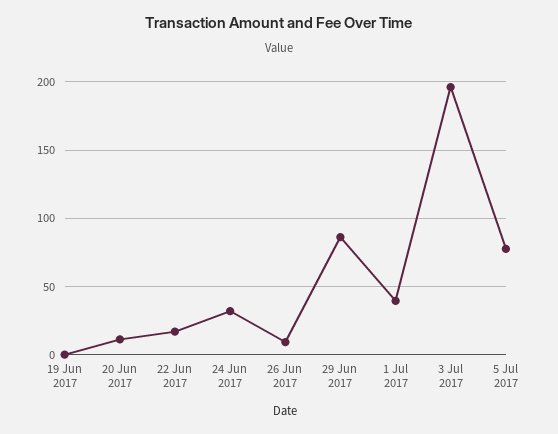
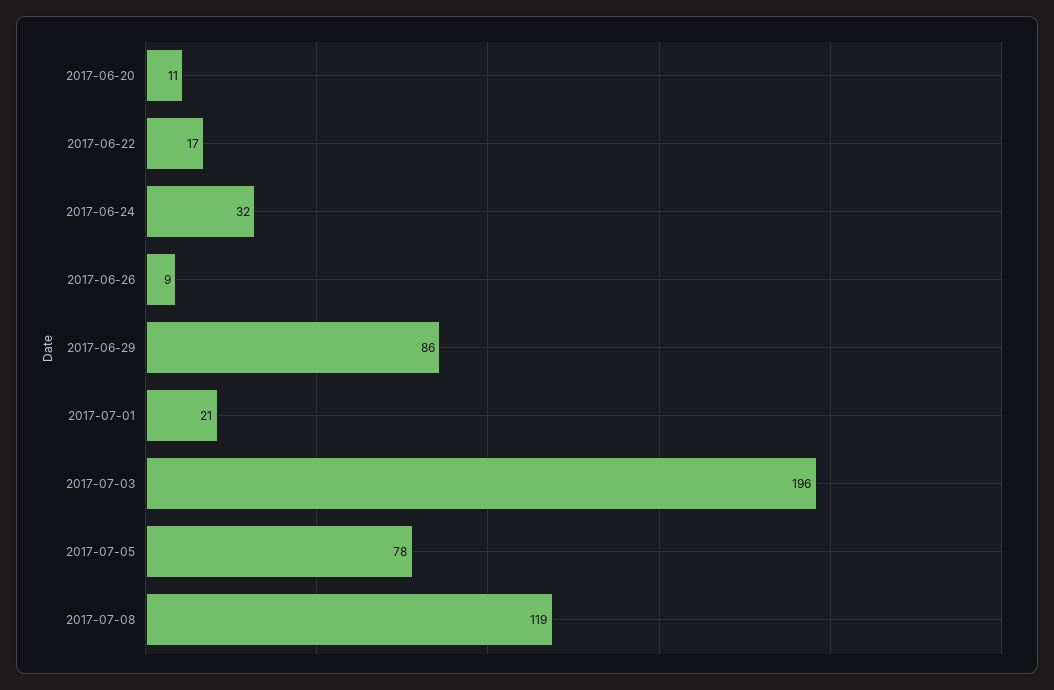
19 Jun 2017: 0 -> none
1 Jul 2017: 40 -> 21
2017-07-08: none -> 119

